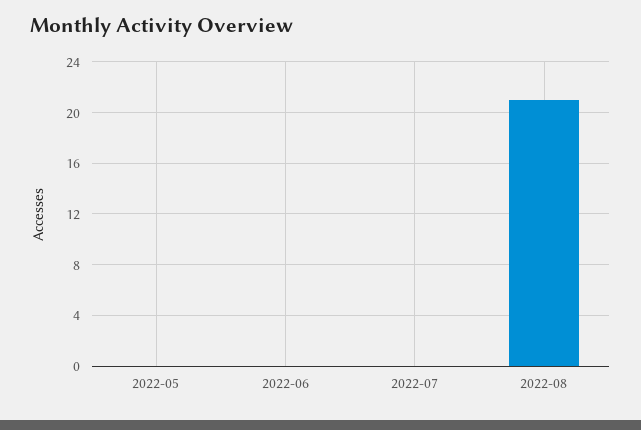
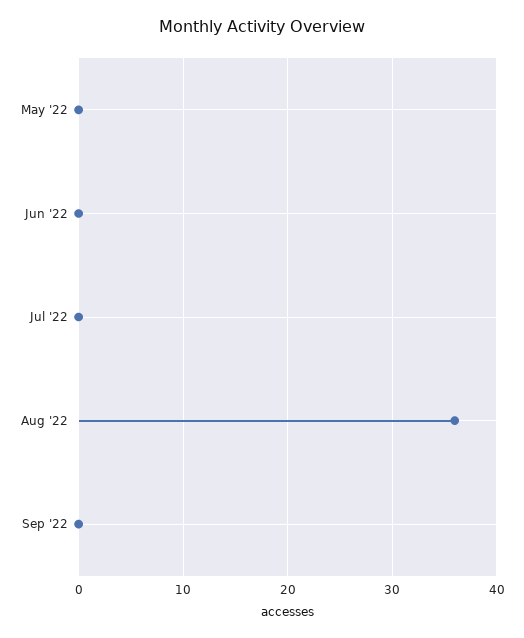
2022-08: 21 -> 36
Sep '22: none -> 0

